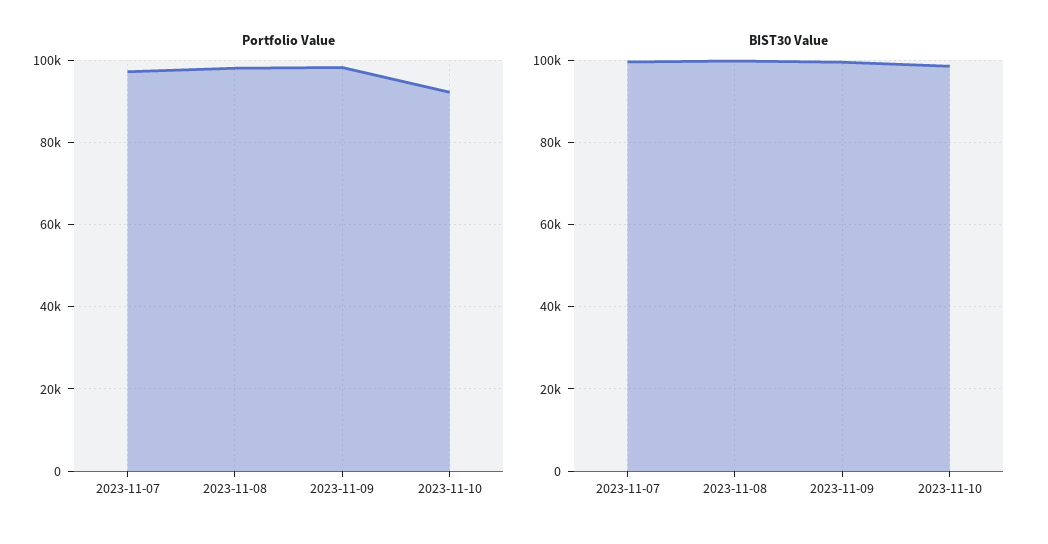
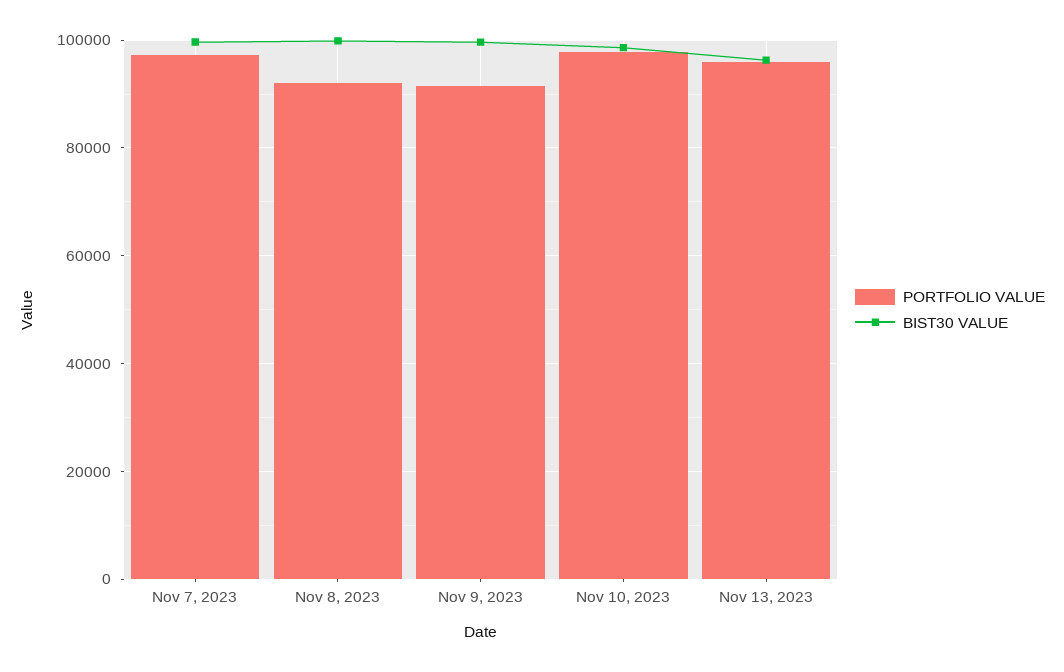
Portfolio Value, 2023-11-08: 98000 -> 92000
Portfolio Value, 2023-11-09: 98000 -> 92000
Portfolio Value, 2023-11-10: 92000 -> 98000
Portfolio Value, Nov 13, 2023: none -> 96000
BIST30 Value, Nov 13, 2023: none -> 96000

